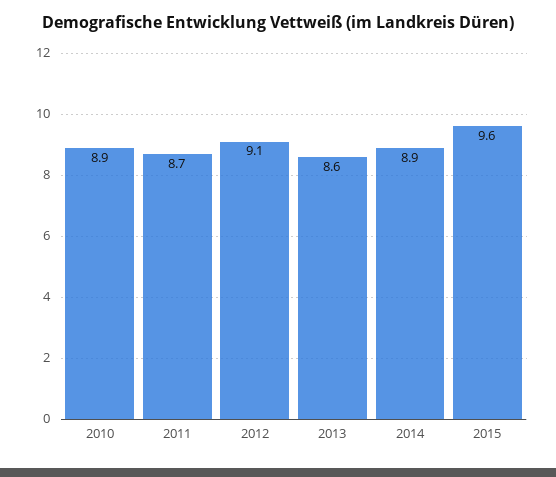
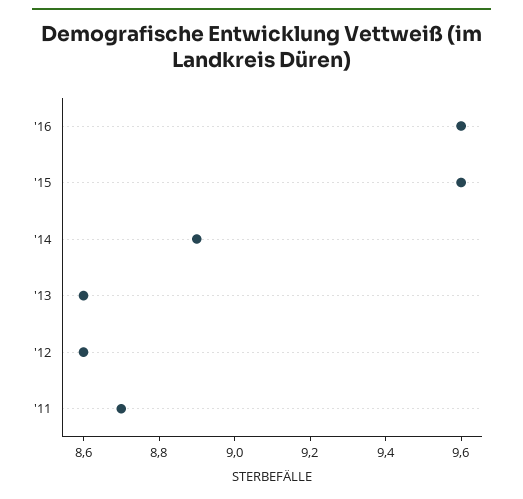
2010: 8.9 -> none
2012: 9.1 -> 8.6
'16: none -> 9.6

